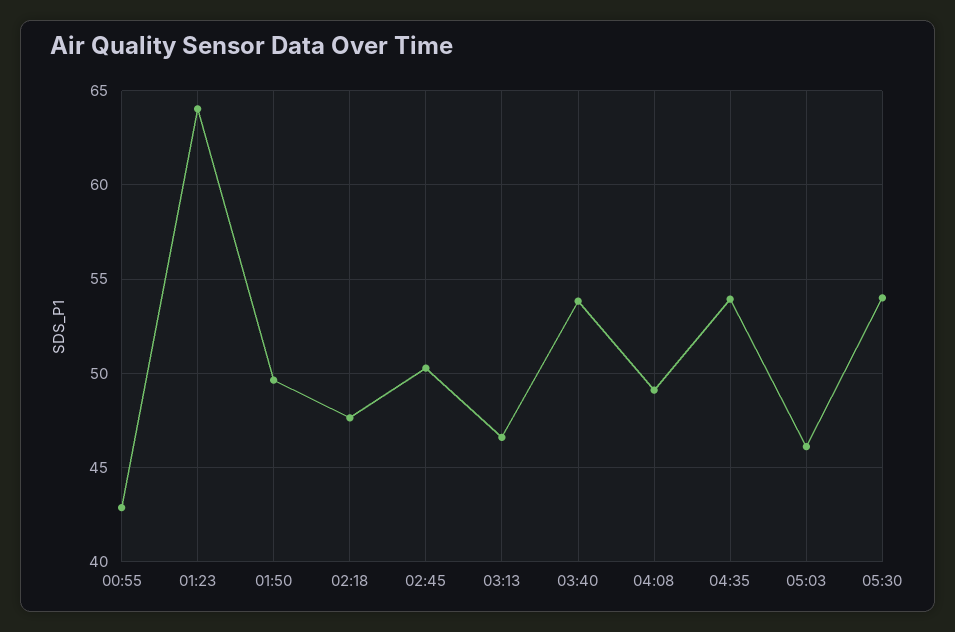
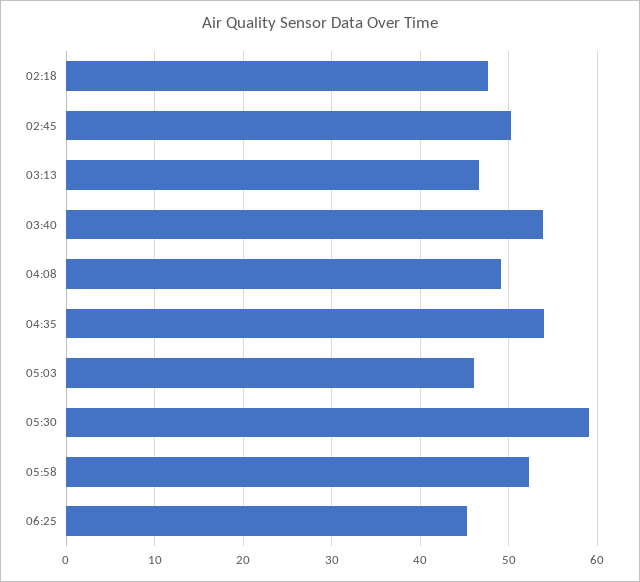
00:55: 43 -> none
01:23: 64 -> none
01:50: 49.5 -> none
05:30: 54 -> 59
05:58: none -> 52
06:25: none -> 45

